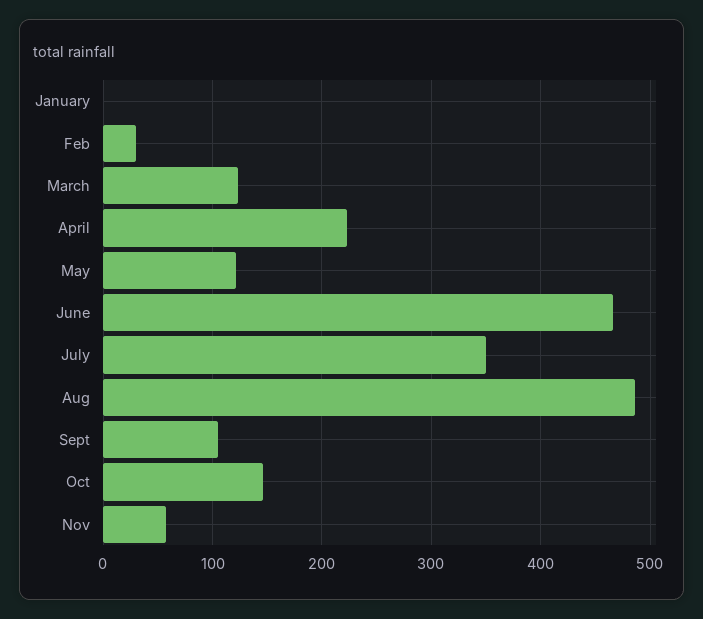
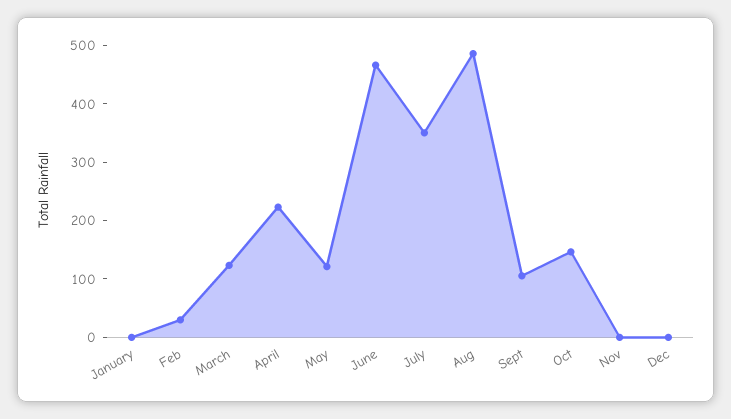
Nov: 60 -> 0
Dec: none -> 0

